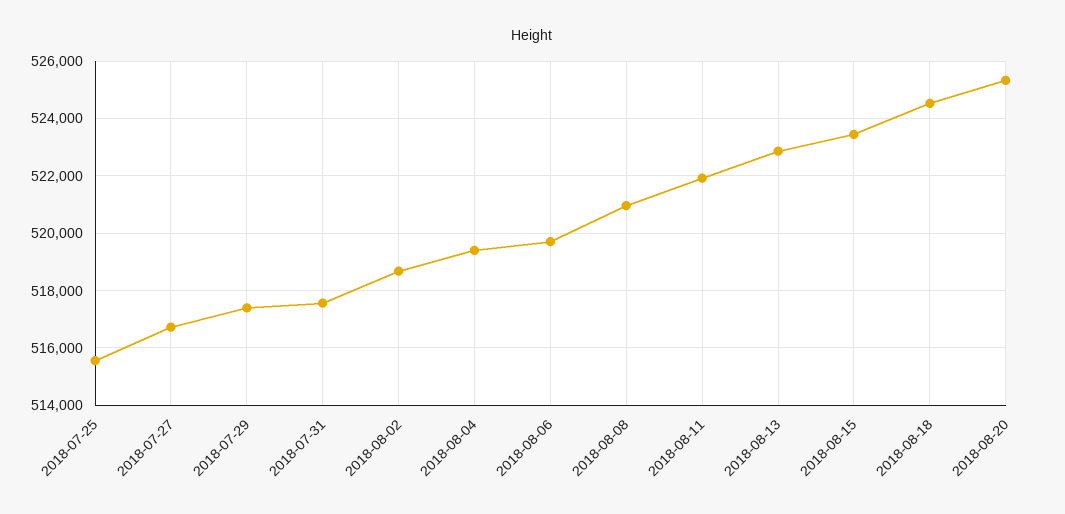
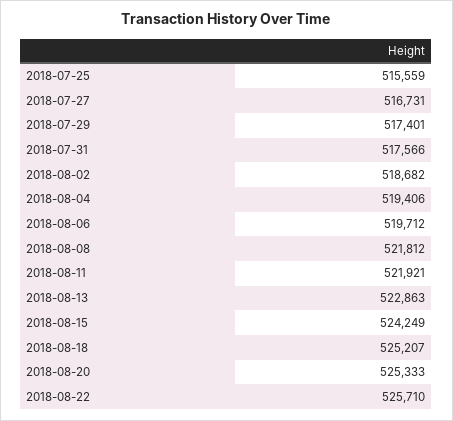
2018-08-08: 521000 -> 521812
2018-08-15: 523500 -> 524249
2018-08-18: 524500 -> 525207
2018-08-22: none -> 525710

